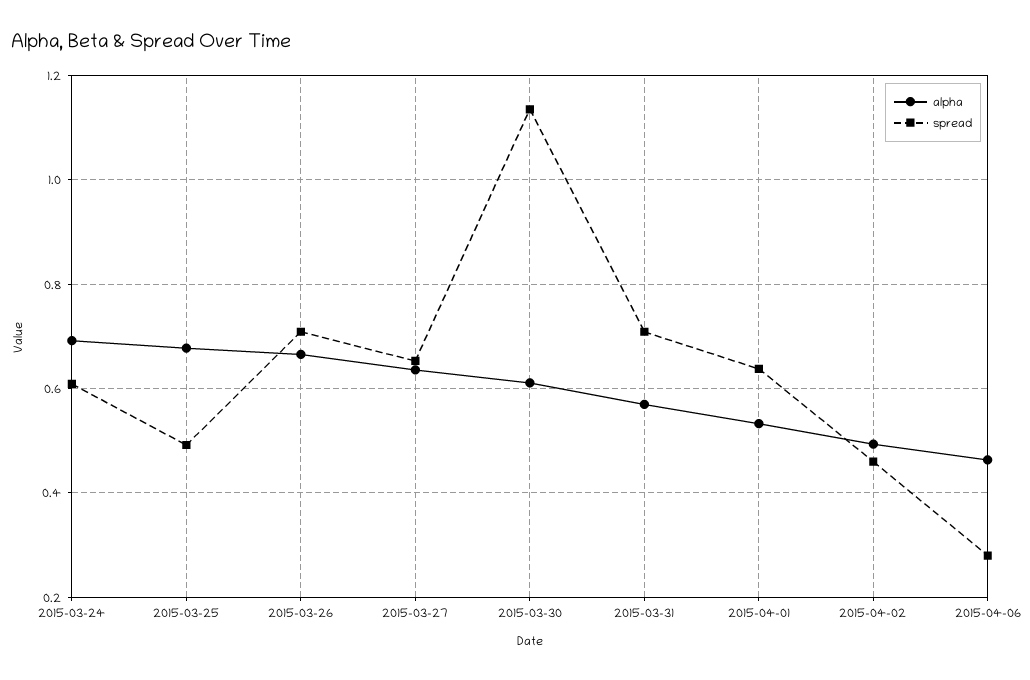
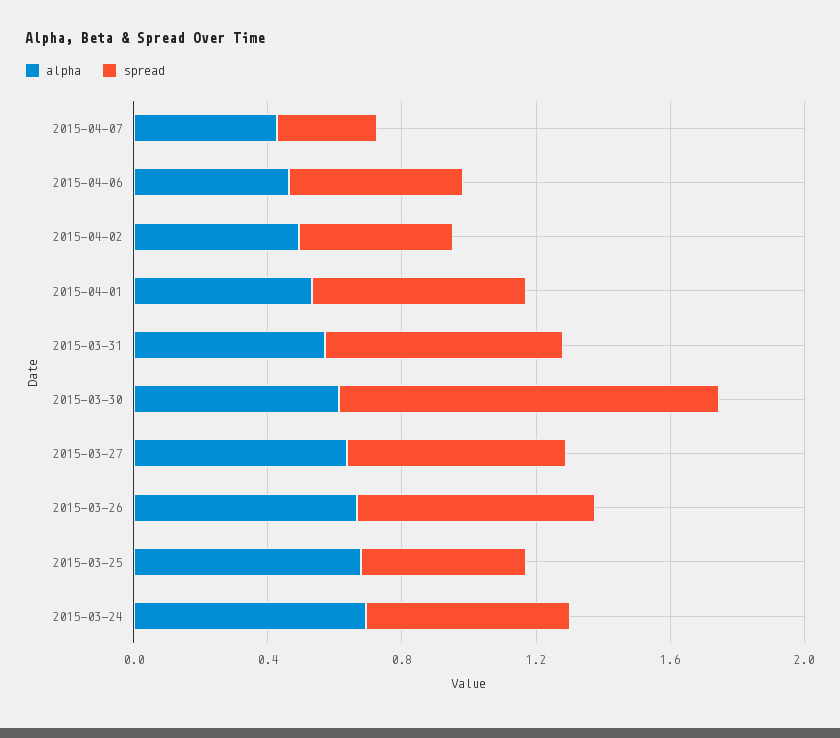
spread, 2015-04-06: 0.28 -> 0.5
alpha, 2015-04-07: none -> 0.4
spread, 2015-04-07: none -> 0.3

